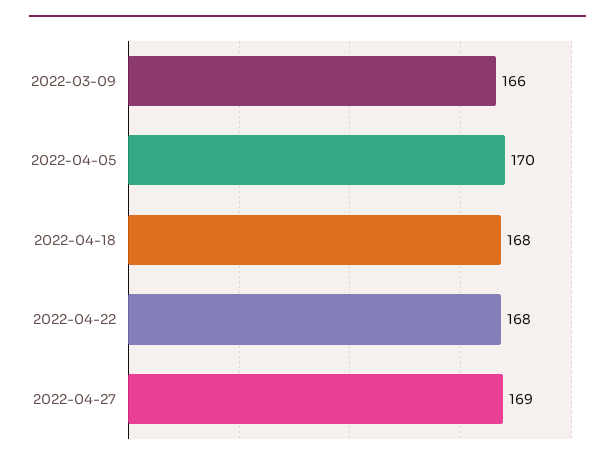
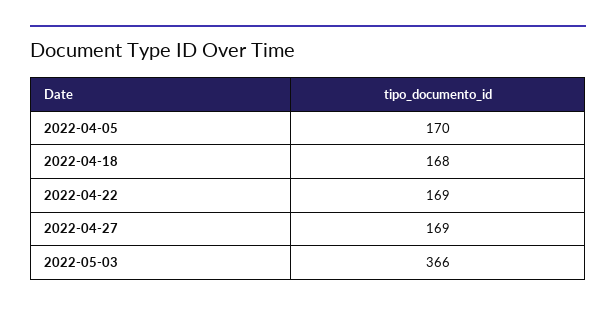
2022-03-09: 166 -> none
2022-04-22: 168 -> 169
2022-05-03: none -> 366

